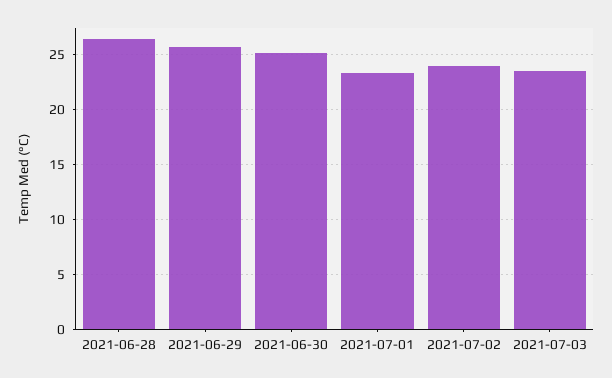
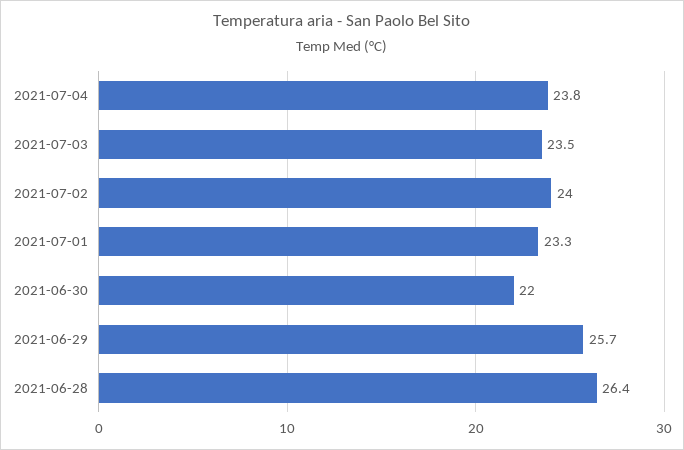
2021-06-30: 25 -> 22
2021-07-04: none -> 23.8

